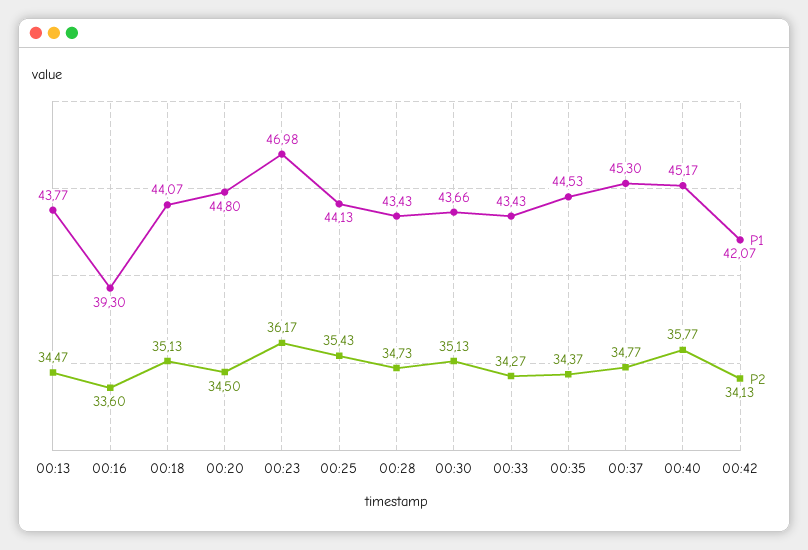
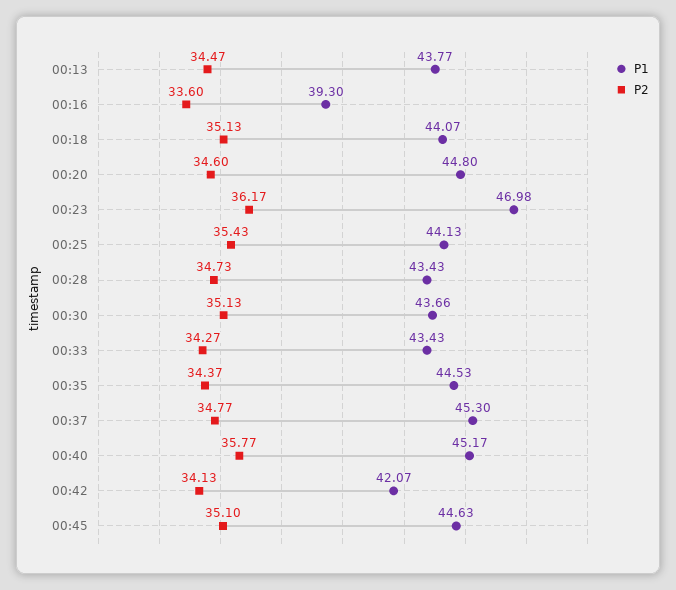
P2, 00:20: 34.5 -> 34.6
P1, 00:45: none -> 44.63
P2, 00:45: none -> 35.1

